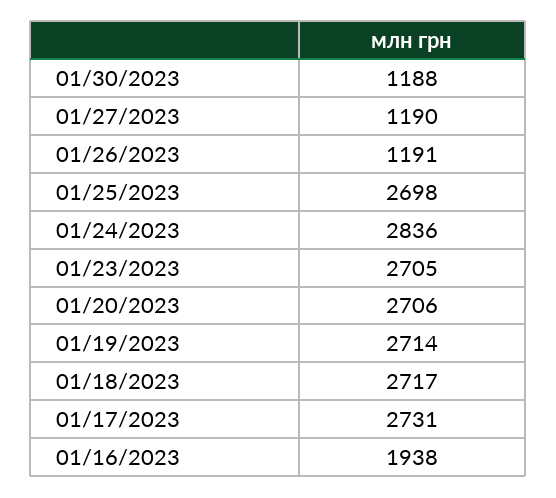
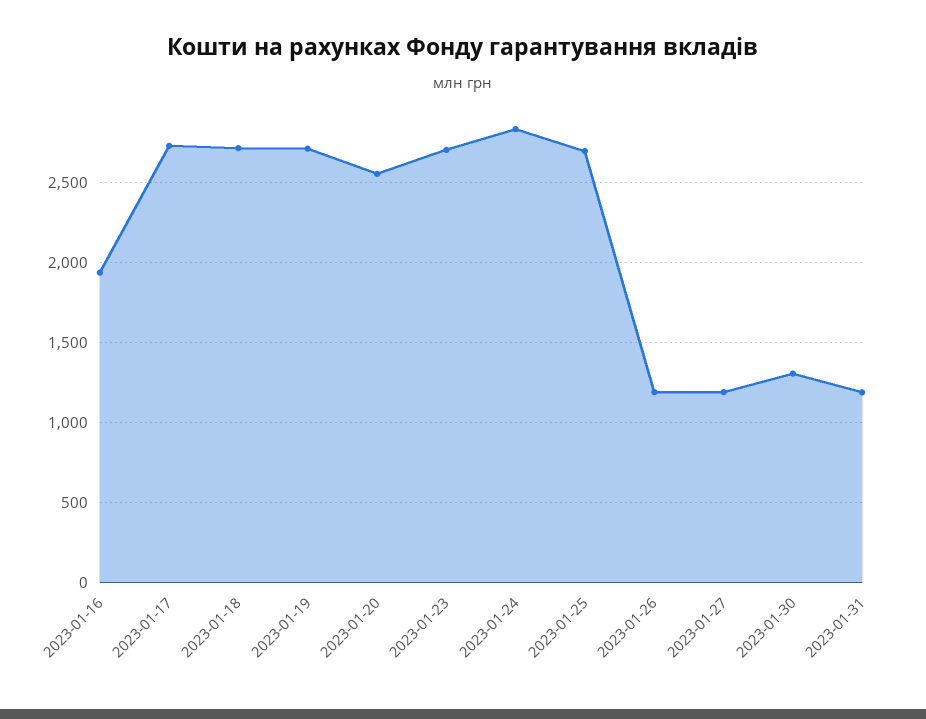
01/30/2023: 1188 -> 1300
01/20/2023: 2706 -> 2550
2023-01-31: none -> 1200

